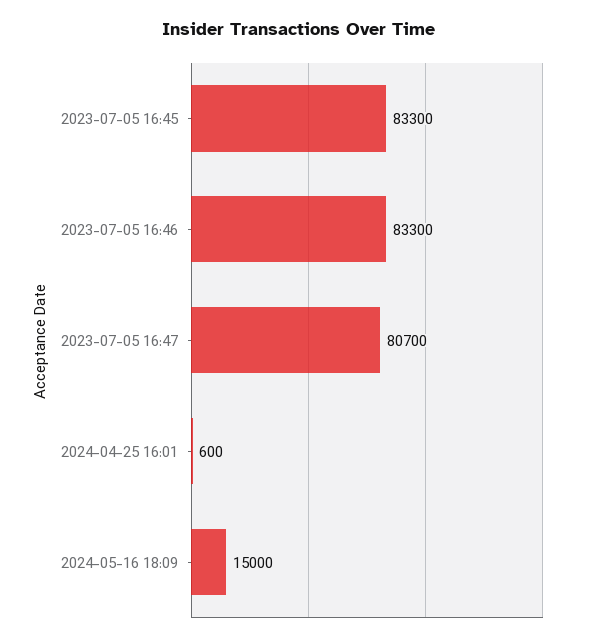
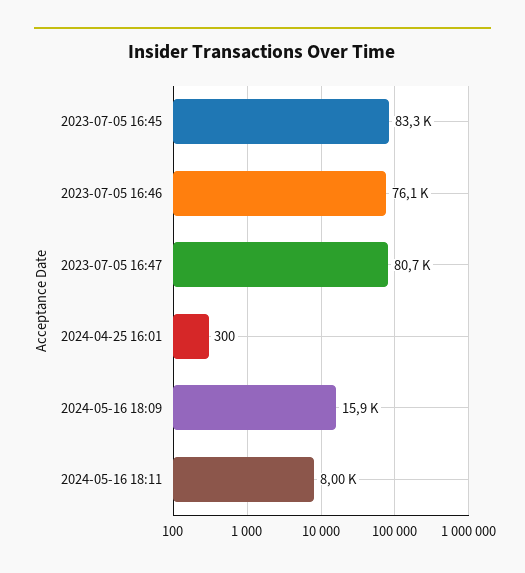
2023-07-05 16:46: 83300 -> 76100
2024-04-25 16:01: 600 -> 300
2024-05-16 18:09: 15000 -> 15900
2024-05-16 18:11: none -> 8000

